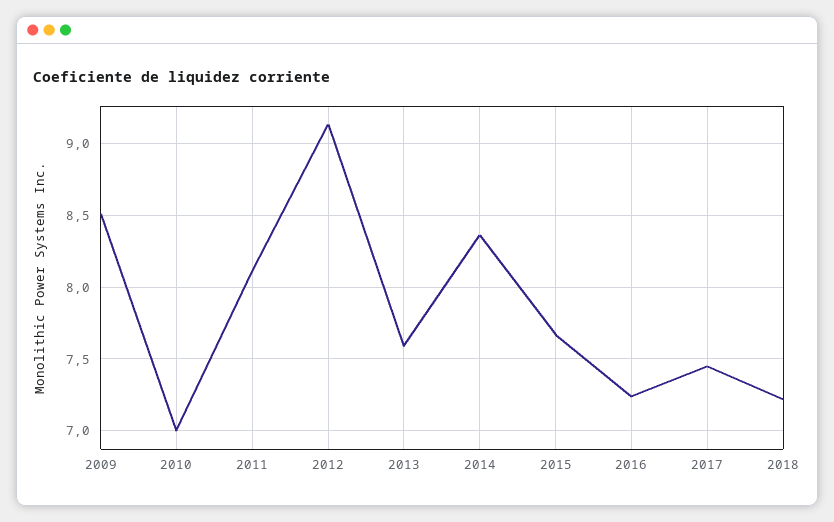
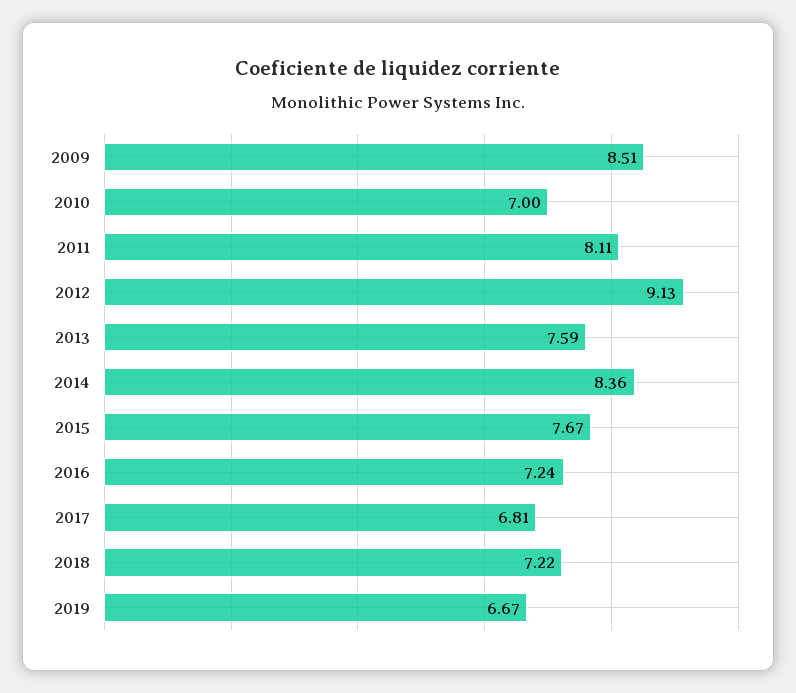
2017: 7.45 -> 6.81
2019: none -> 6.67

